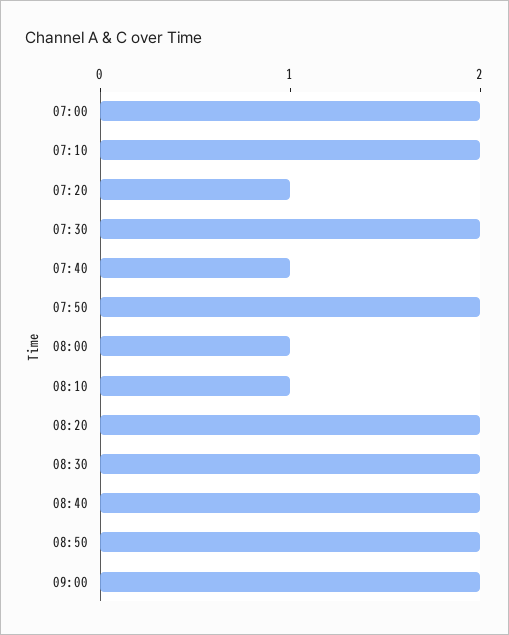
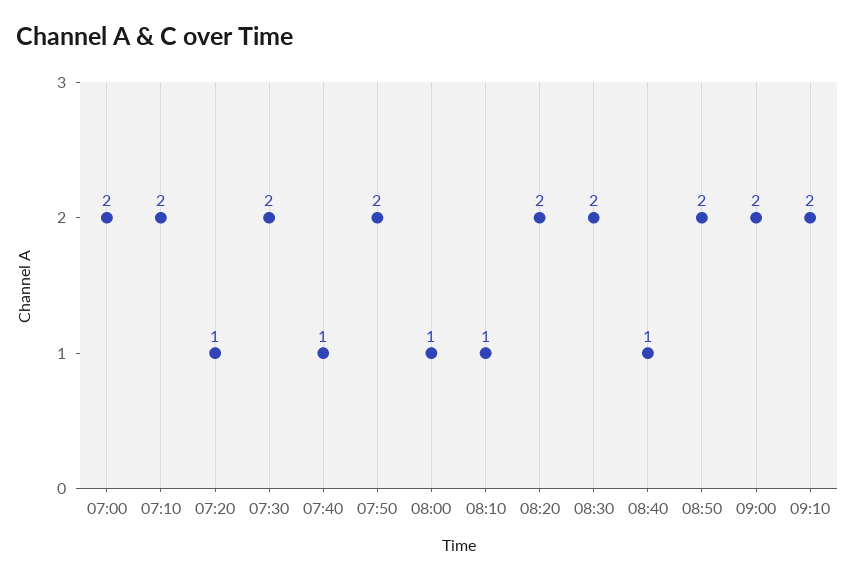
08:40: 2 -> 1
09:10: none -> 2

